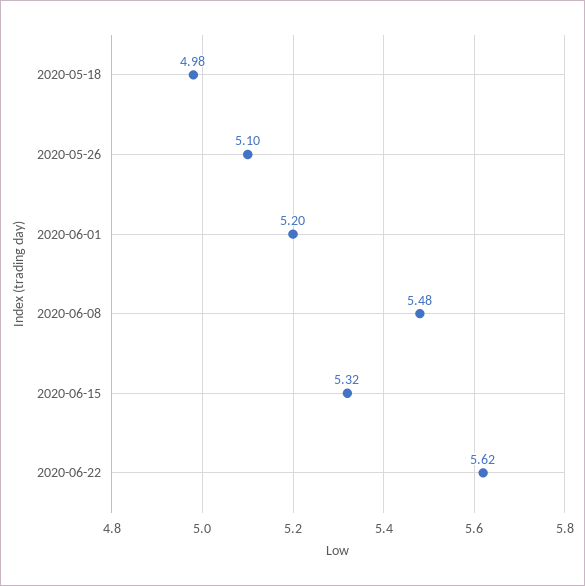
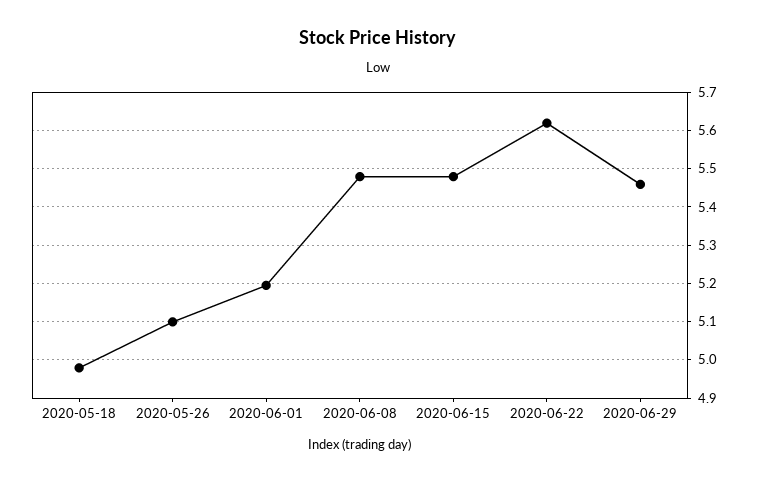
2020-06-15: 5.32 -> 5.48
2020-06-29: none -> 5.46

